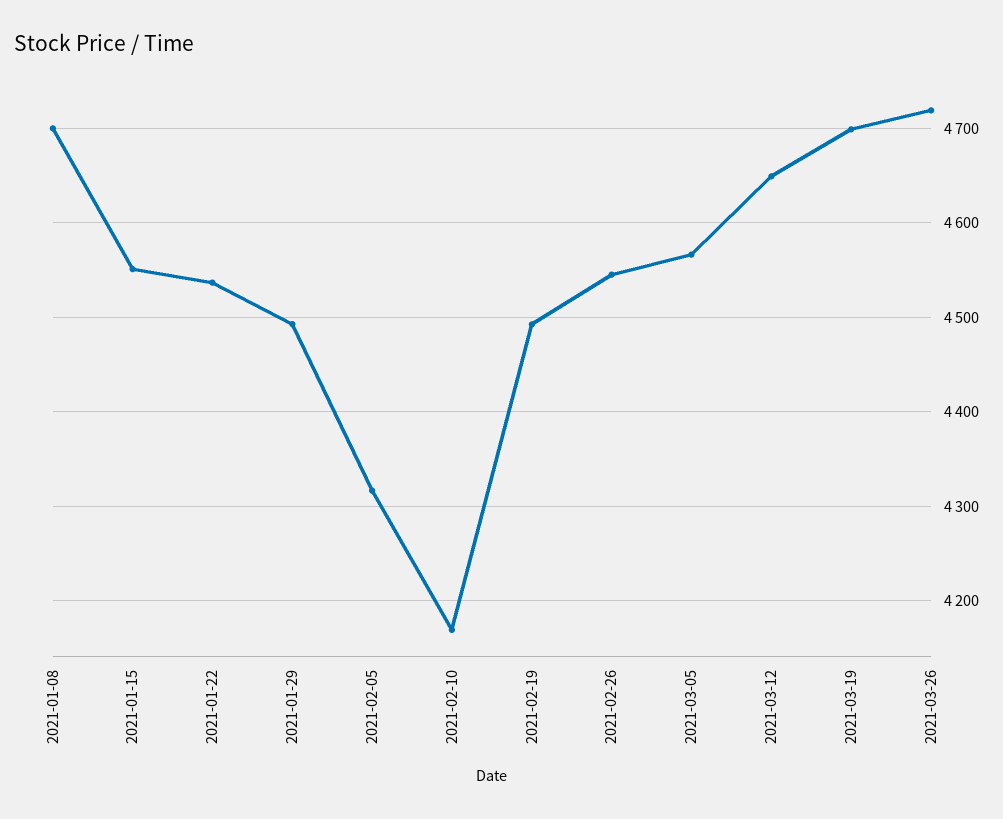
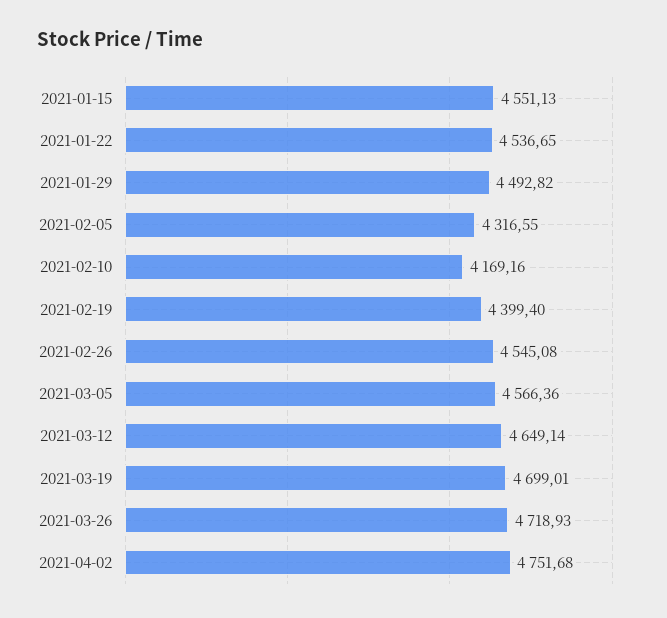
2021-01-08: 4700 -> none
2021-02-19: 4490 -> 4399.4
2021-04-02: none -> 4751.68

